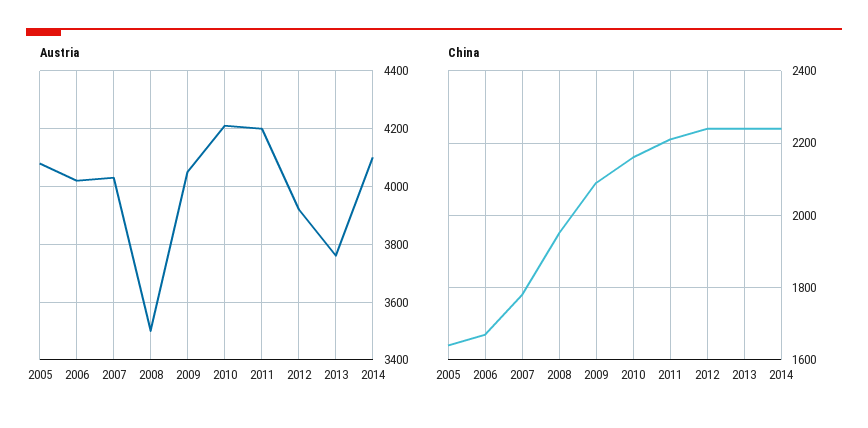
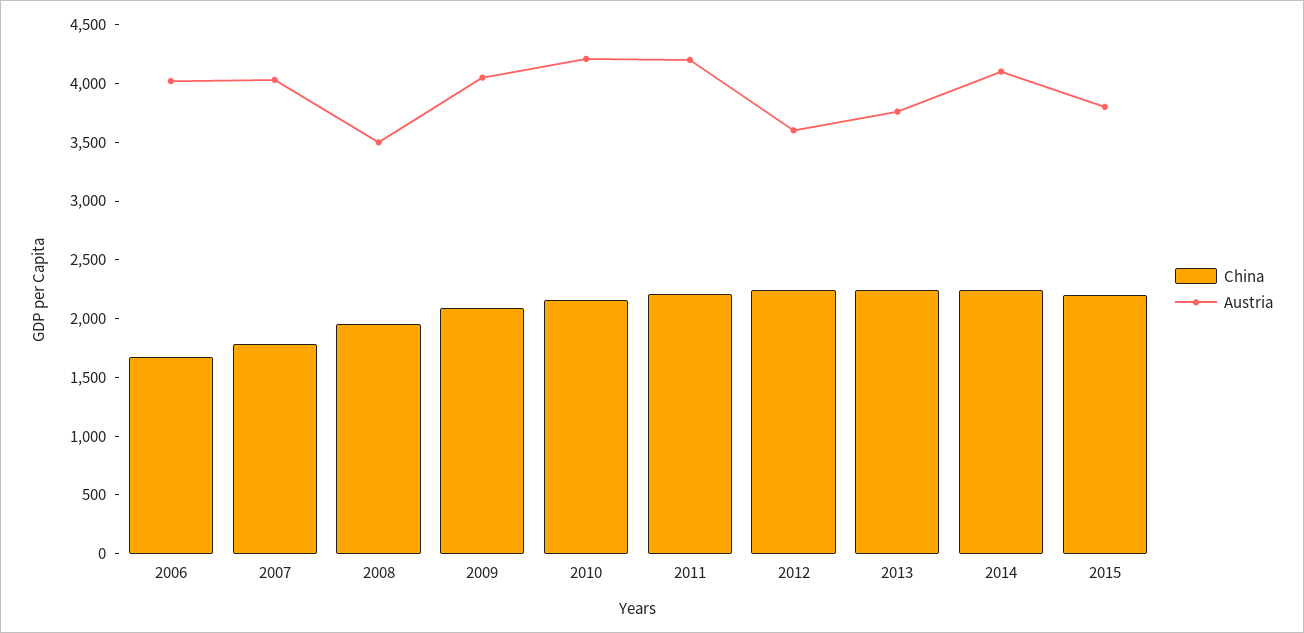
Austria, 2005: 4075 -> none
Austria, 2012: 3925 -> 3600
China, 2005: 1640 -> none
China, 2015: none -> 2200
Austria, 2015: none -> 3800

